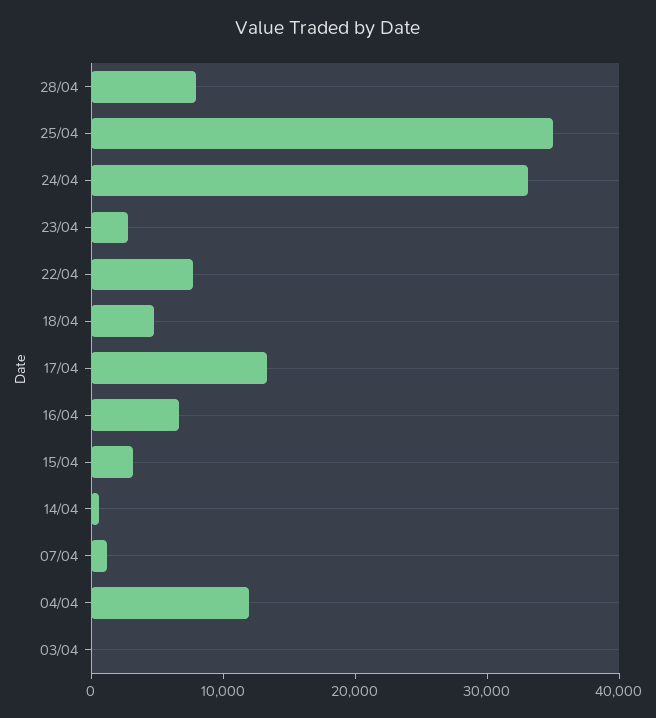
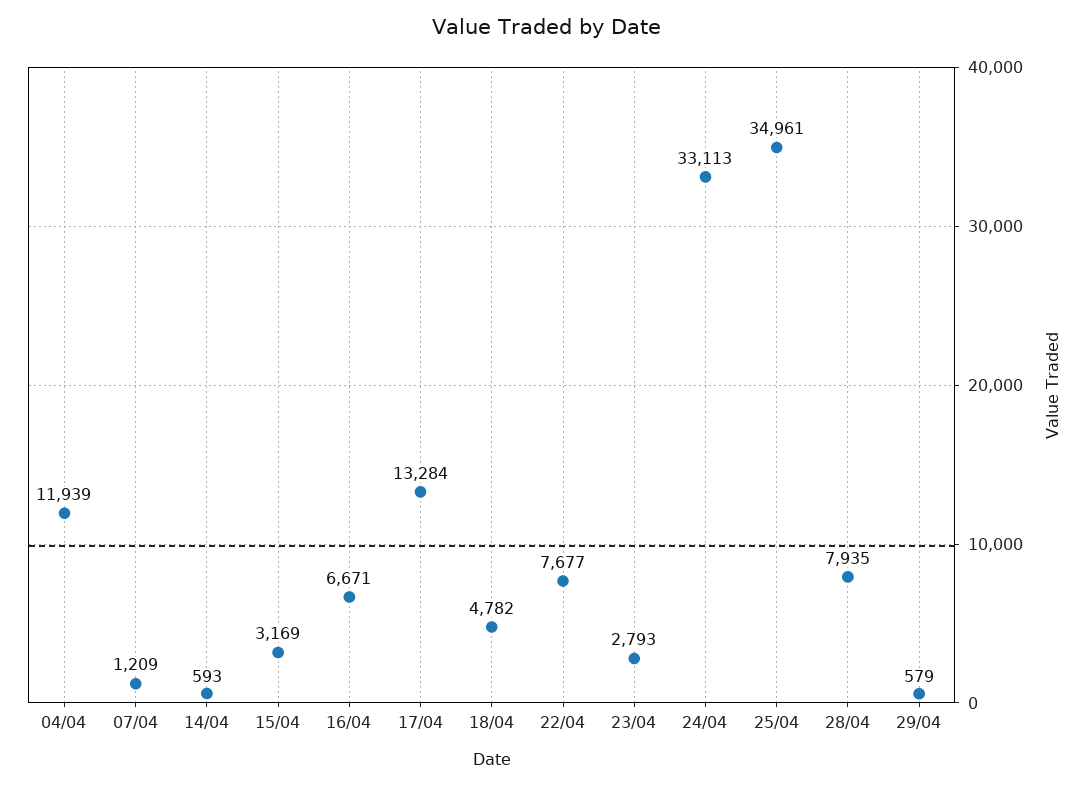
03/04: 0 -> none
29/04: none -> 579

